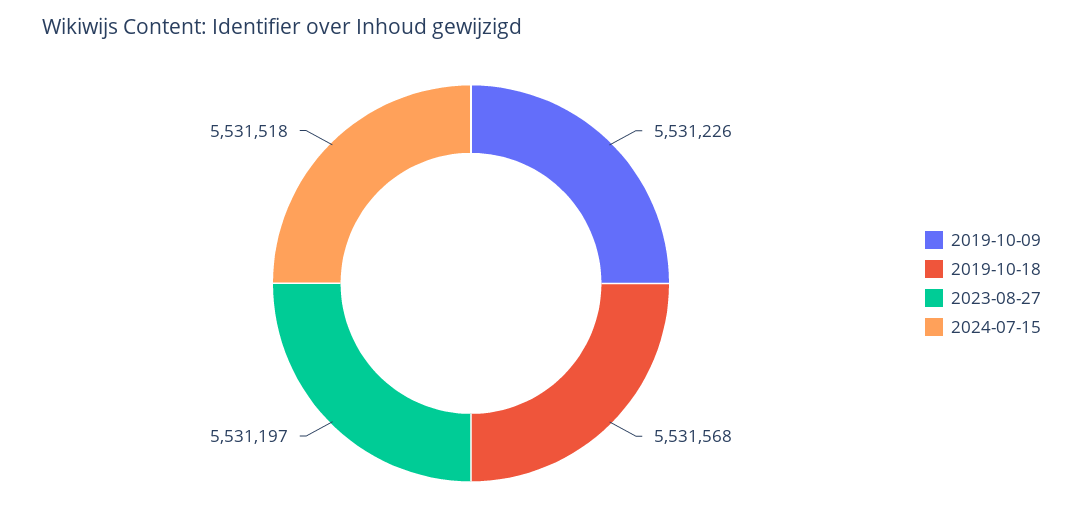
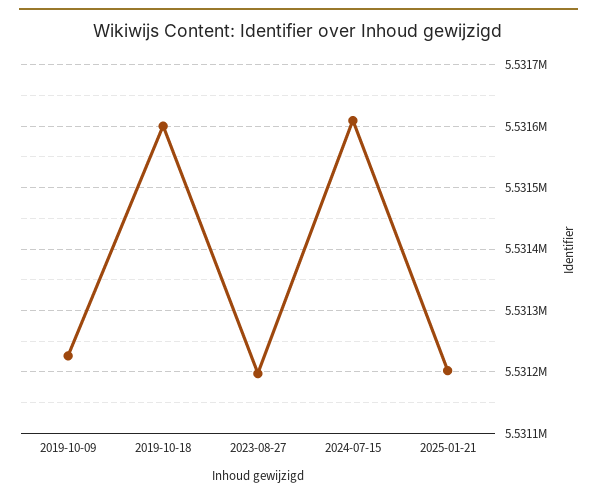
2019-10-18: 5531568 -> 5531600
2024-07-15: 5531518 -> 5531610
2025-01-21: none -> 5531200

